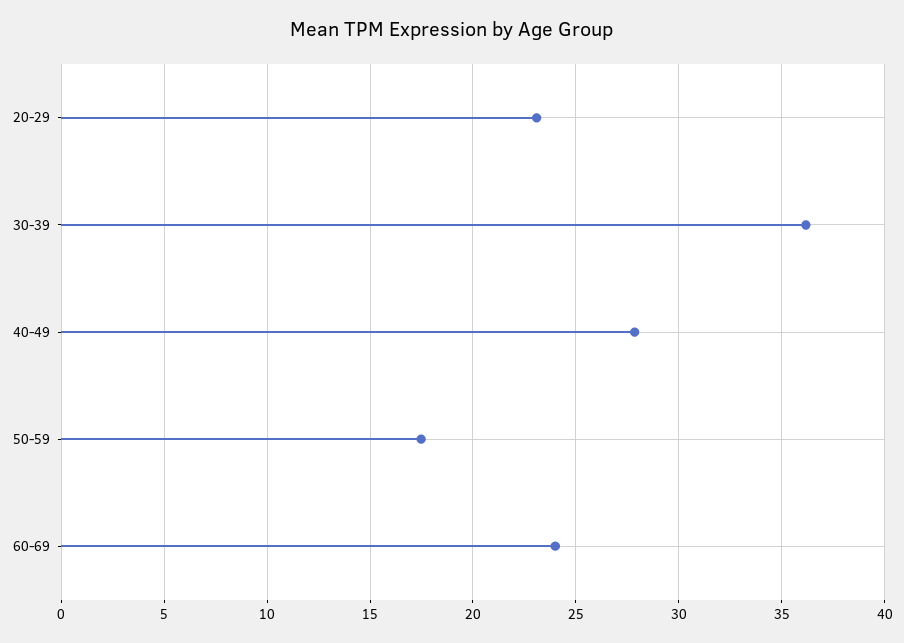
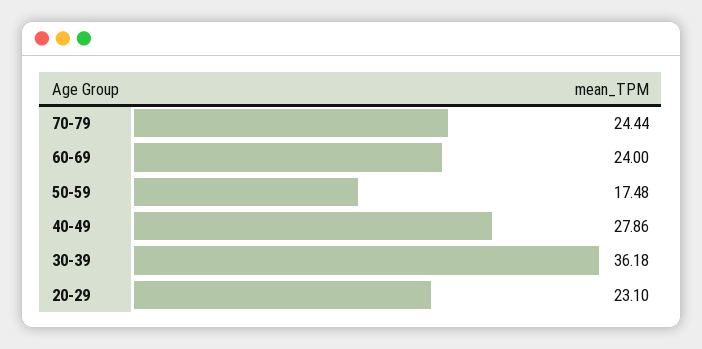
70-79: none -> 24.44

